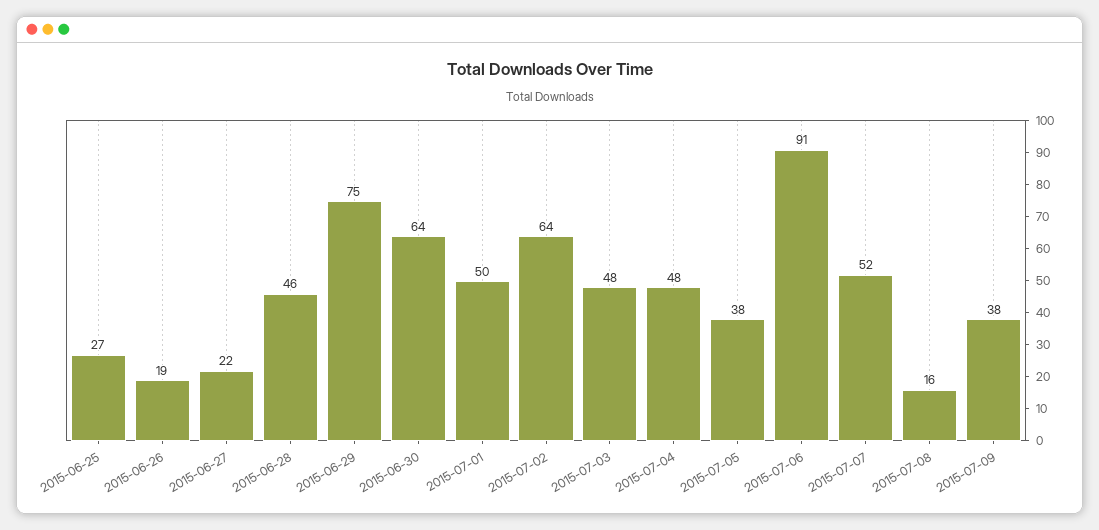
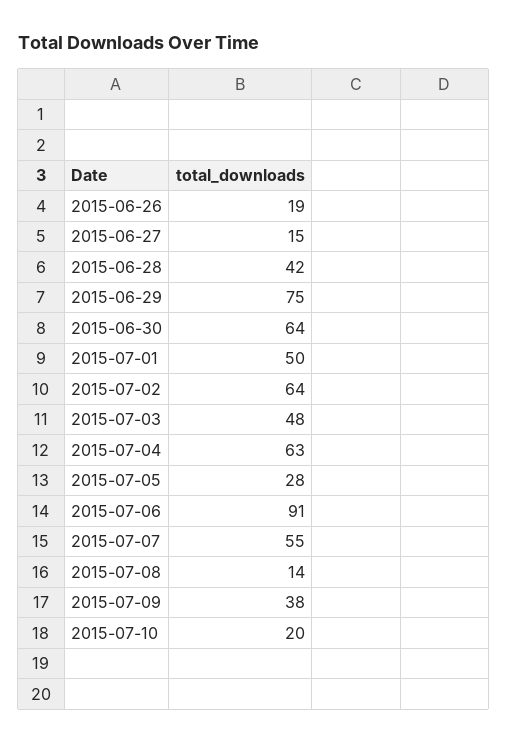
2015-06-25: 27 -> none
2015-06-27: 22 -> 15
2015-06-28: 46 -> 42
2015-07-04: 48 -> 63
2015-07-05: 38 -> 28
2015-07-07: 52 -> 55
2015-07-08: 16 -> 14
2015-07-10: none -> 20

